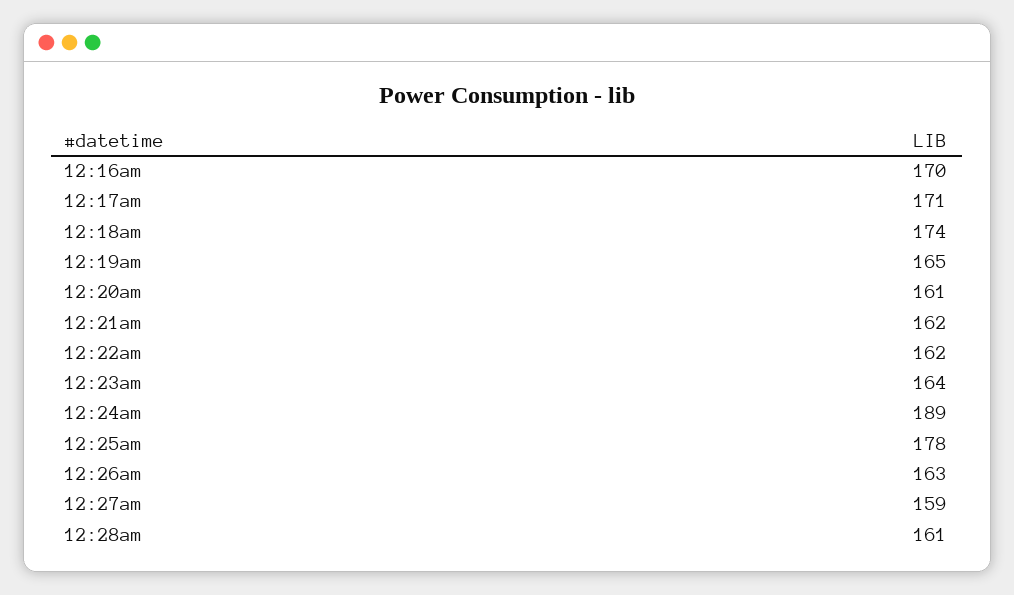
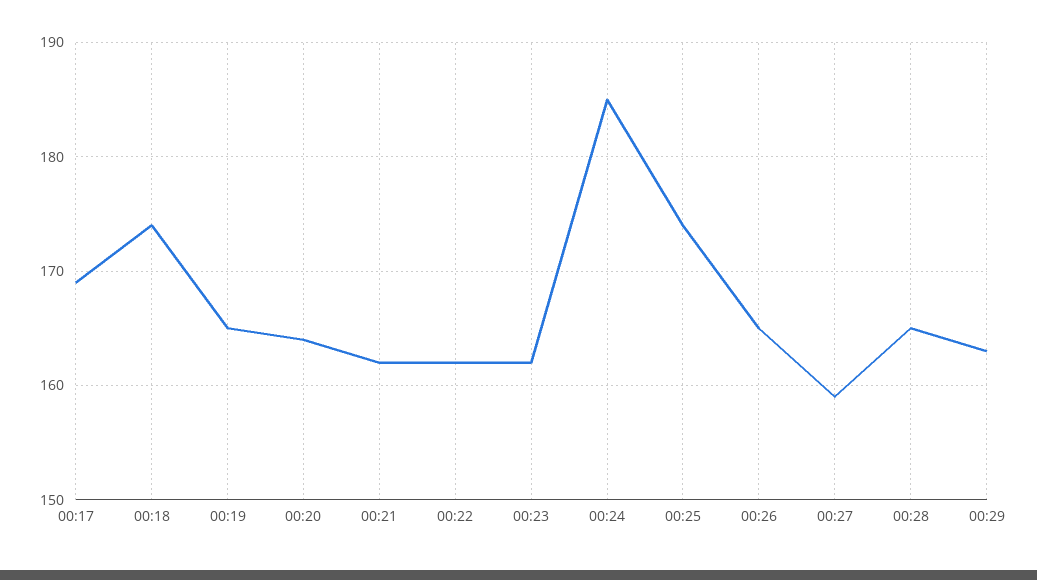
12:16am: 170 -> none
12:17am: 171 -> 169
12:20am: 161 -> 164
12:23am: 164 -> 162
12:24am: 189 -> 185
12:25am: 178 -> 174
12:26am: 163 -> 165
12:28am: 161 -> 165
00:29: none -> 163

